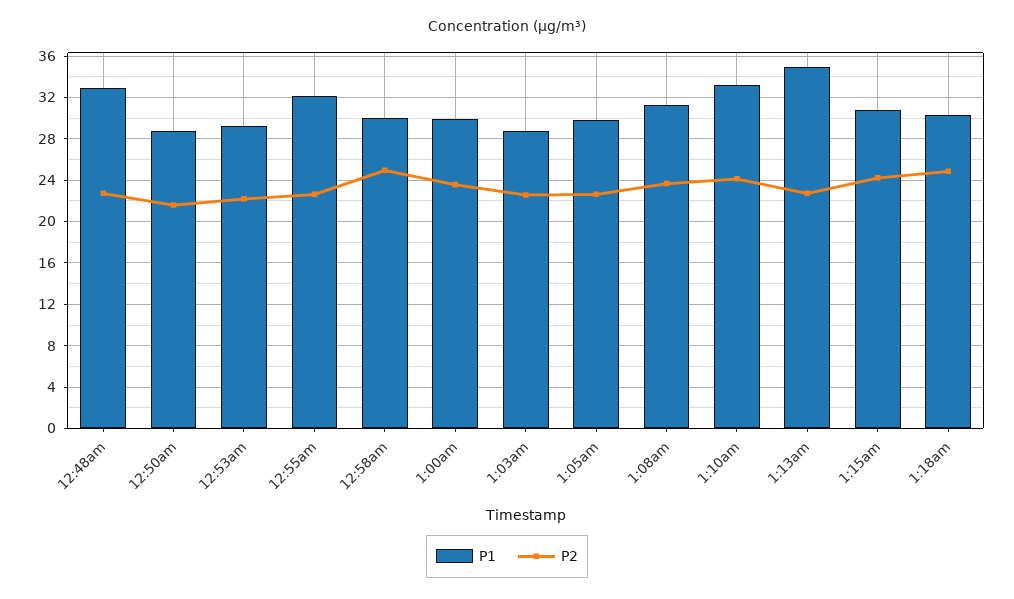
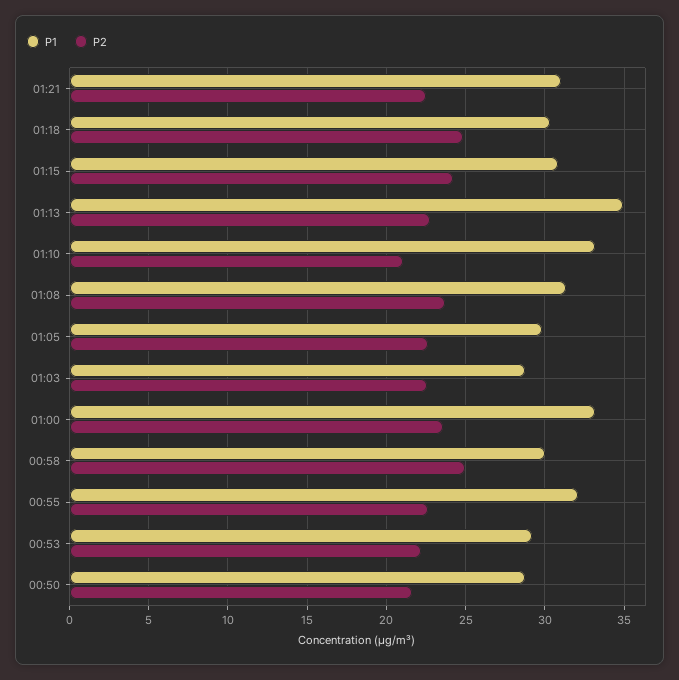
P1, 12:48am: 33 -> none
P2, 12:48am: 23 -> none
P1, 1:00am: 30 -> 33
P2, 1:10am: 24 -> 21
P1, 01:21: none -> 31
P2, 01:21: none -> 22.5

